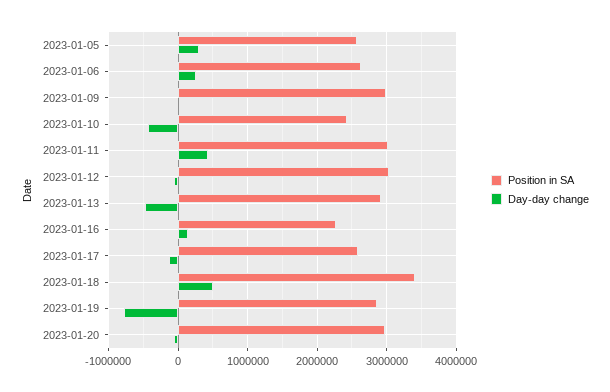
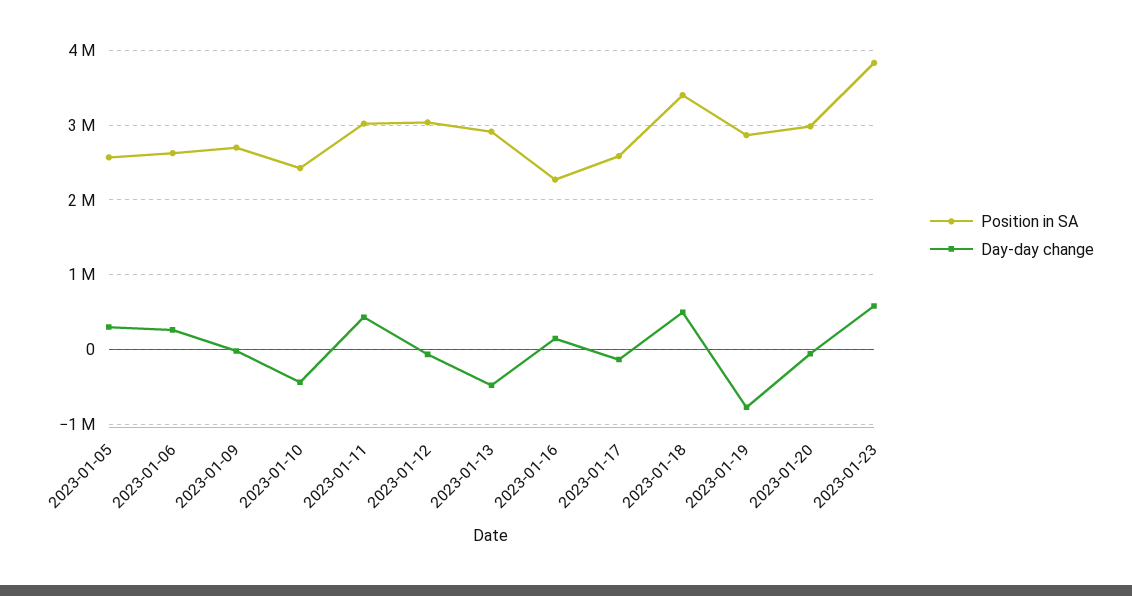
Position in SA, 2023-01-09: 3000000 -> 2700000
Position in SA, 2023-01-23: none -> 3800000
Day-day change, 2023-01-23: none -> 600000

